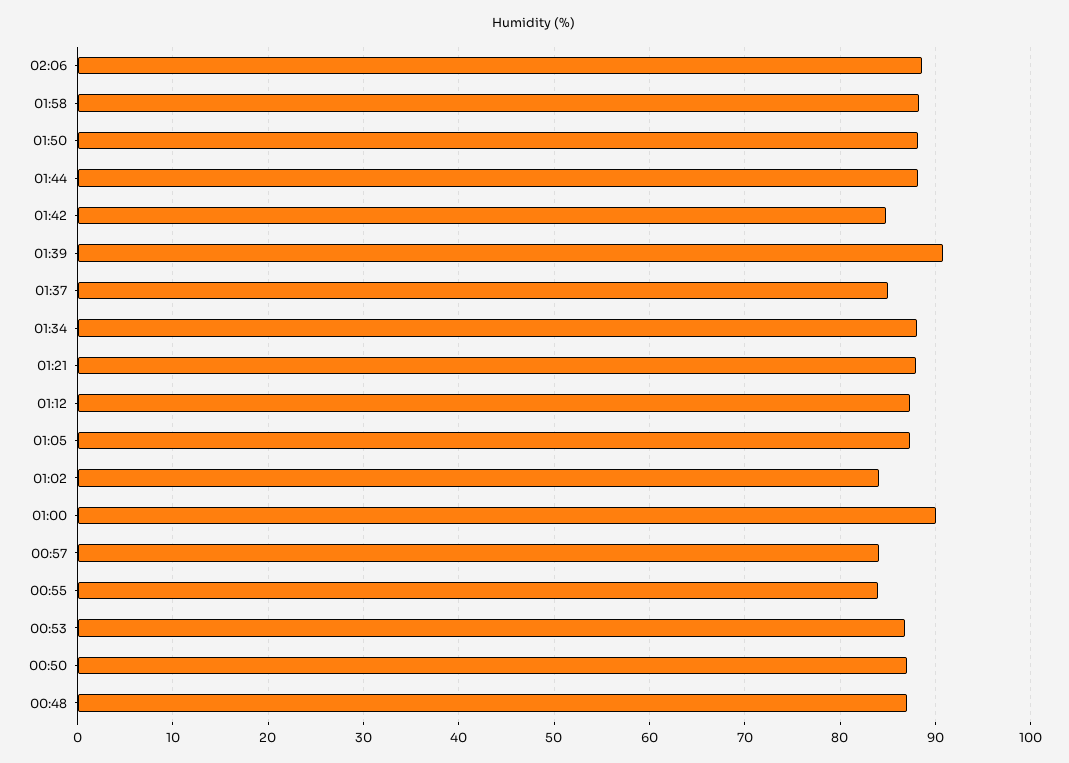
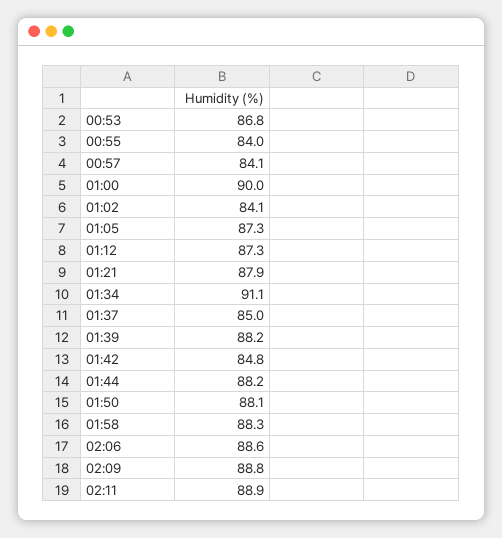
01:39: 91 -> 88.2
01:34: 88 -> 91.1
00:50: 87 -> none
00:48: 87 -> none
02:09: none -> 88.8
02:11: none -> 88.9

